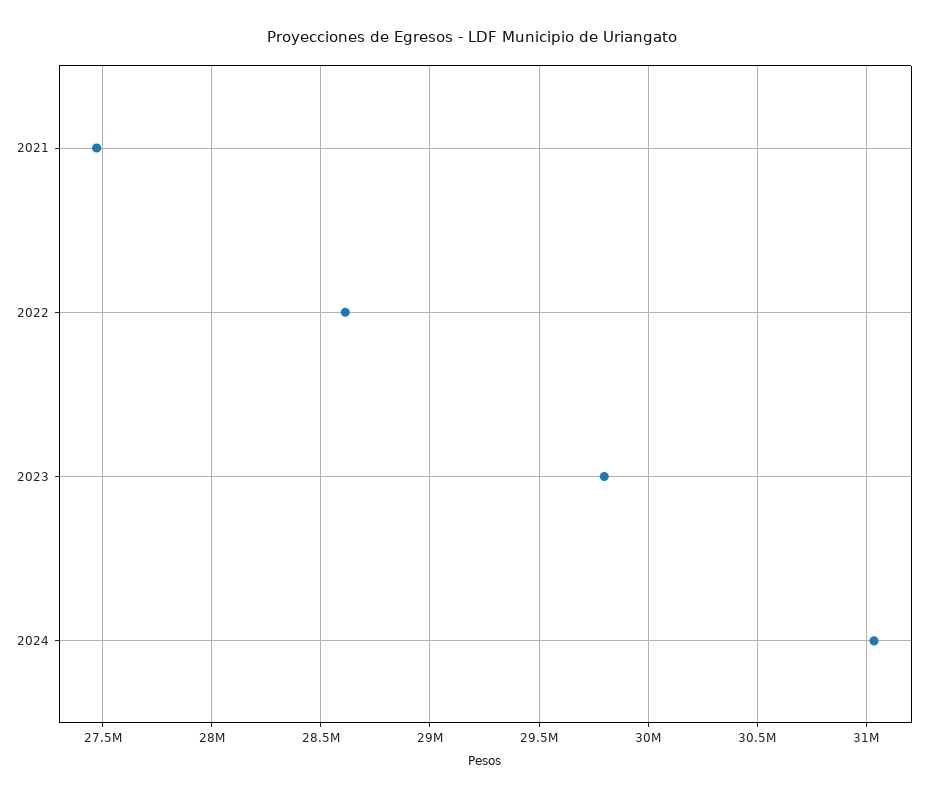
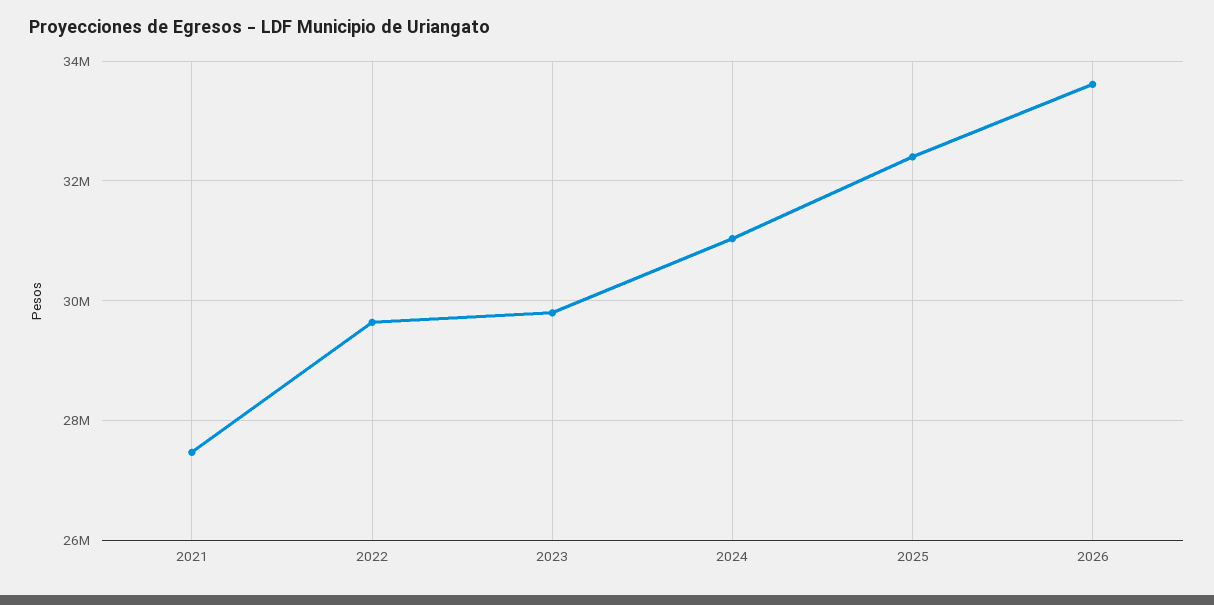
2022: 28600000 -> 29600000
2025: none -> 32400000
2026: none -> 33600000

